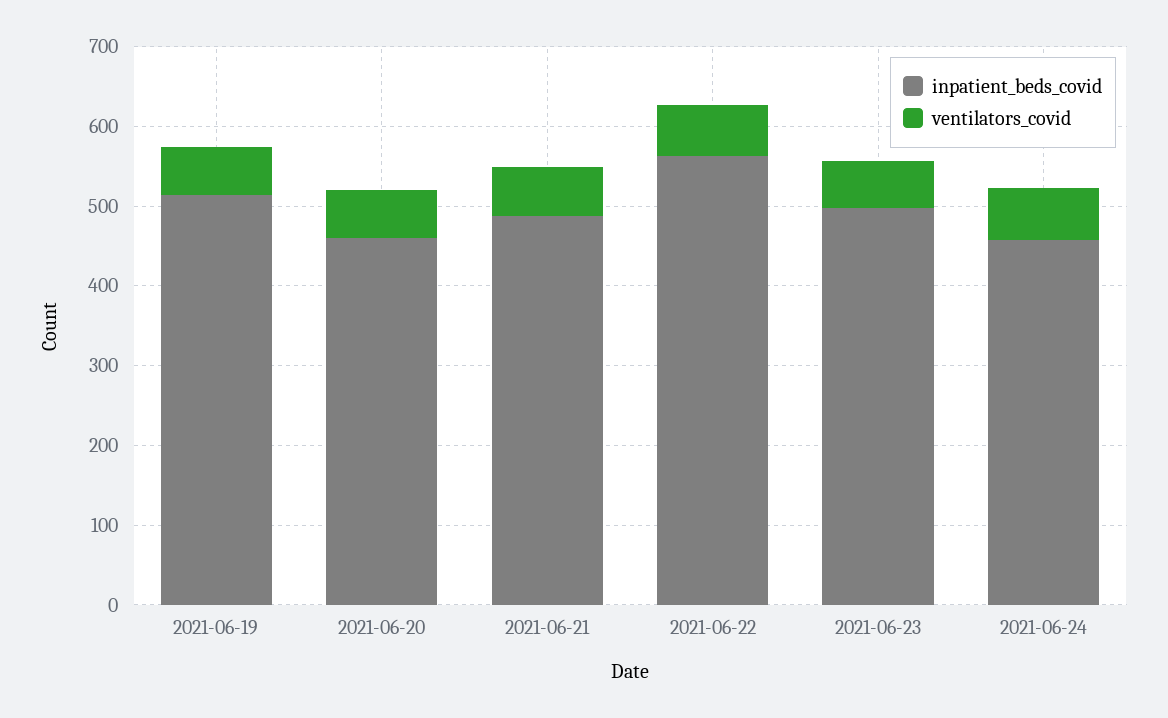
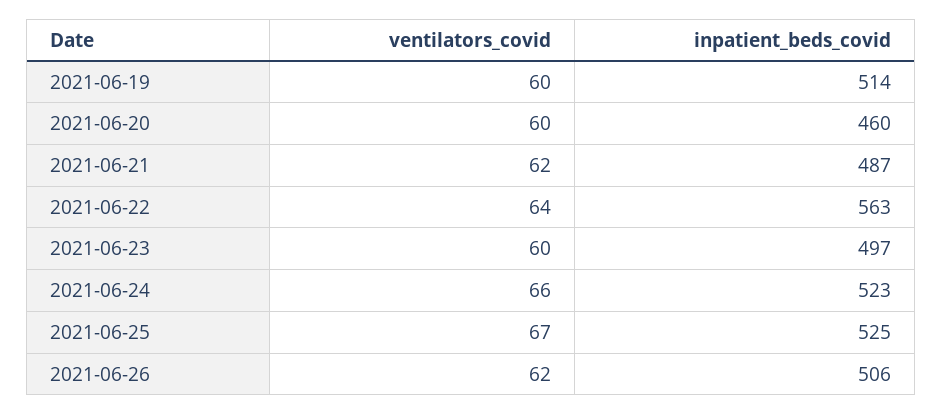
inpatient_beds_covid, 2021-06-24: 460 -> 523
ventilators_covid, 2021-06-25: none -> 67
inpatient_beds_covid, 2021-06-25: none -> 525
ventilators_covid, 2021-06-26: none -> 62
inpatient_beds_covid, 2021-06-26: none -> 506

